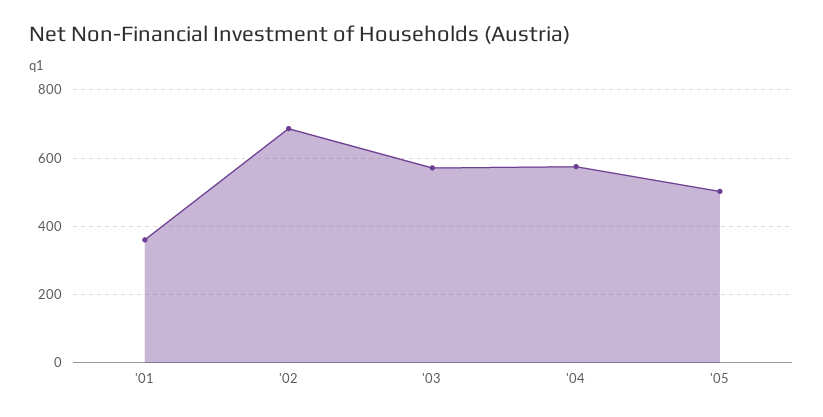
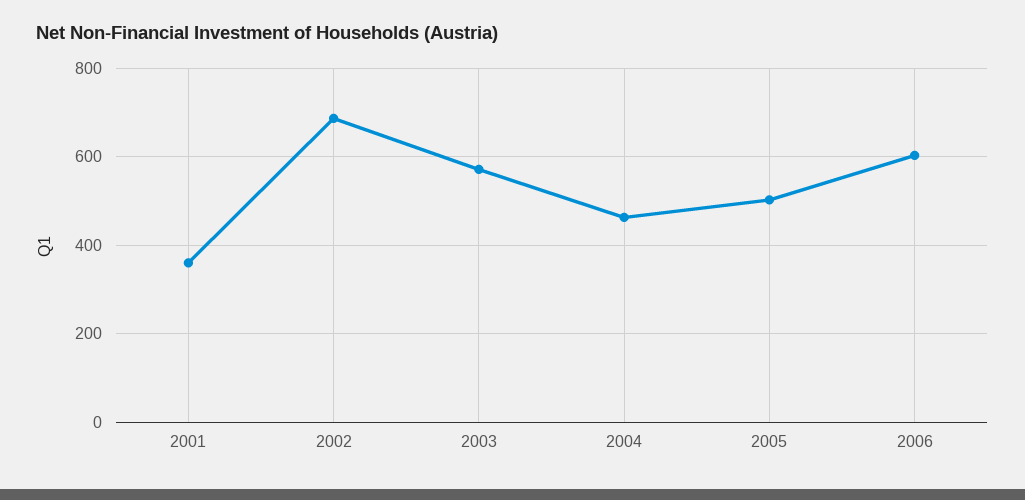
'04: 580 -> 460
2006: none -> 600

